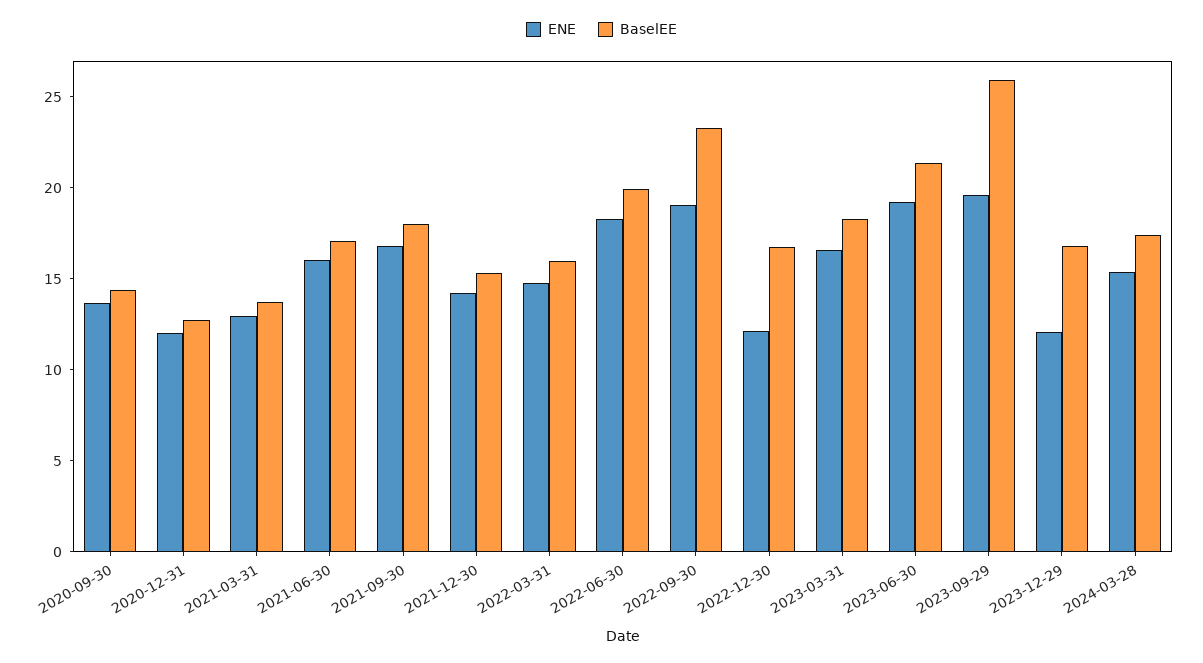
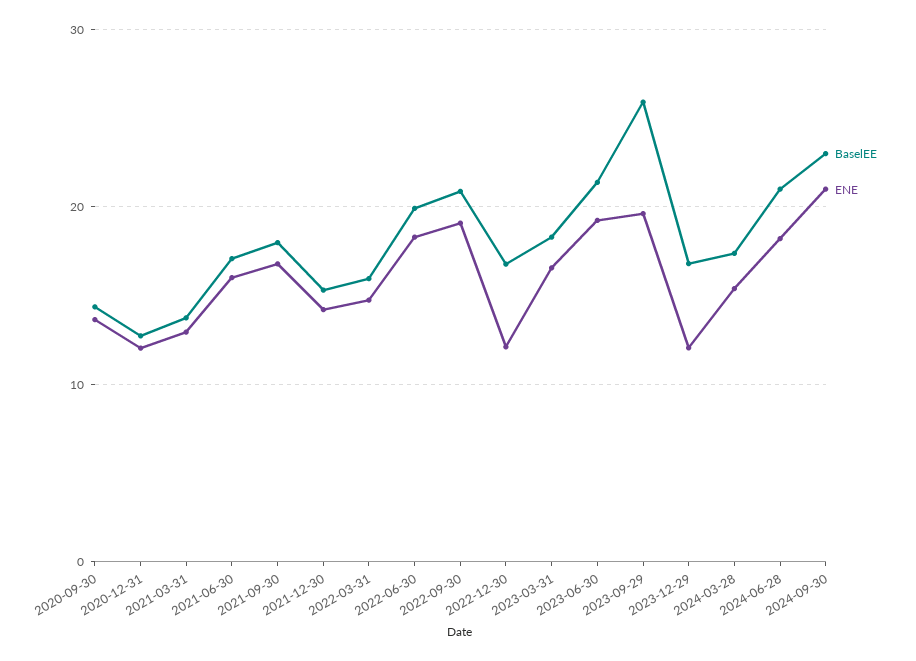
BaselEE, 2022-09-30: 23 -> 21
BaselEE, 2024-06-28: none -> 21
ENE, 2024-06-28: none -> 18
BaselEE, 2024-09-30: none -> 23
ENE, 2024-09-30: none -> 21

